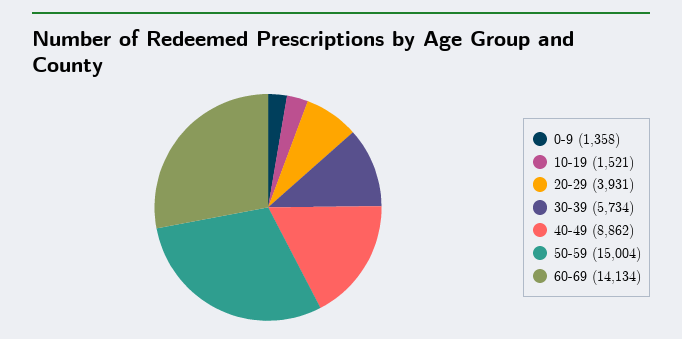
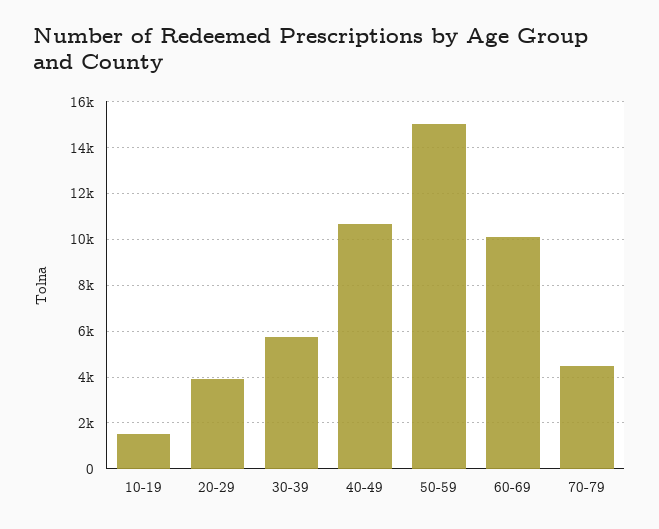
0-9: 1358 -> none
40-49: 8862 -> 10500
60-69: 14134 -> 10000
70-79: none -> 4500

